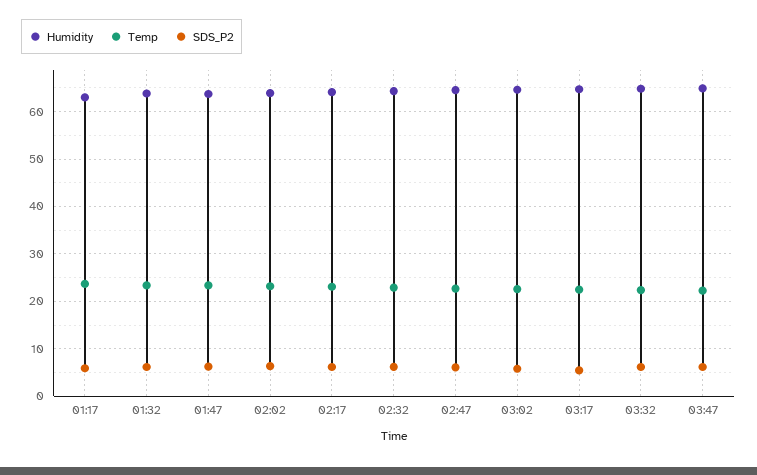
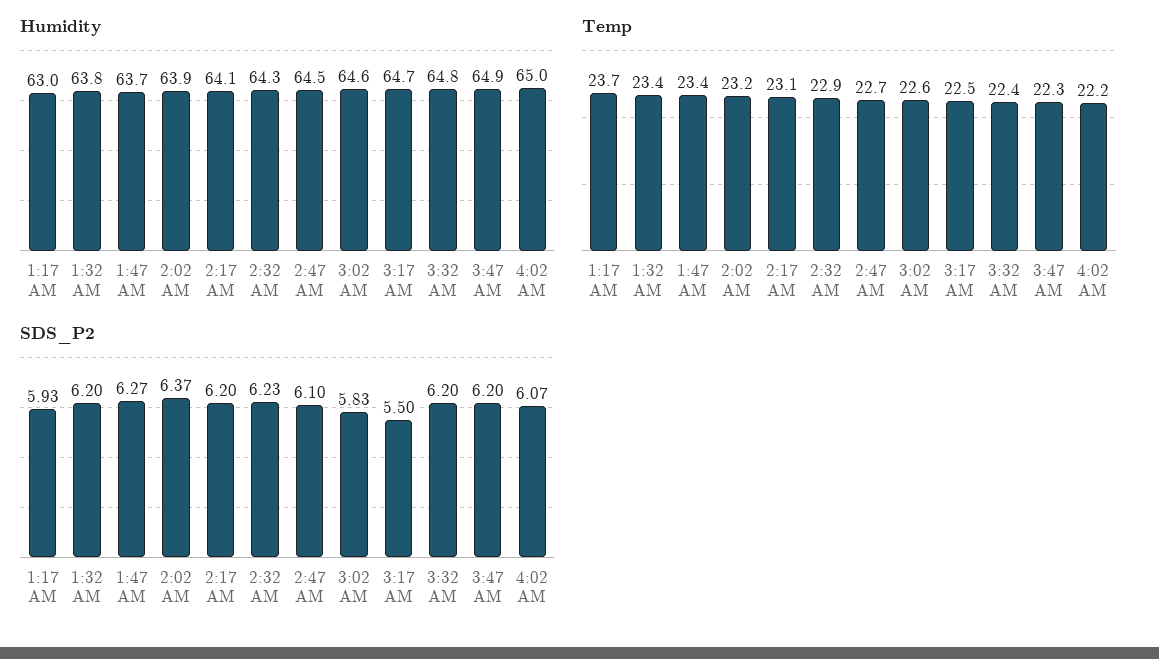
Humidity, 4:02 AM: none -> 65
Temp, 4:02 AM: none -> 22.2
SDS_P2, 4:02 AM: none -> 6.07

